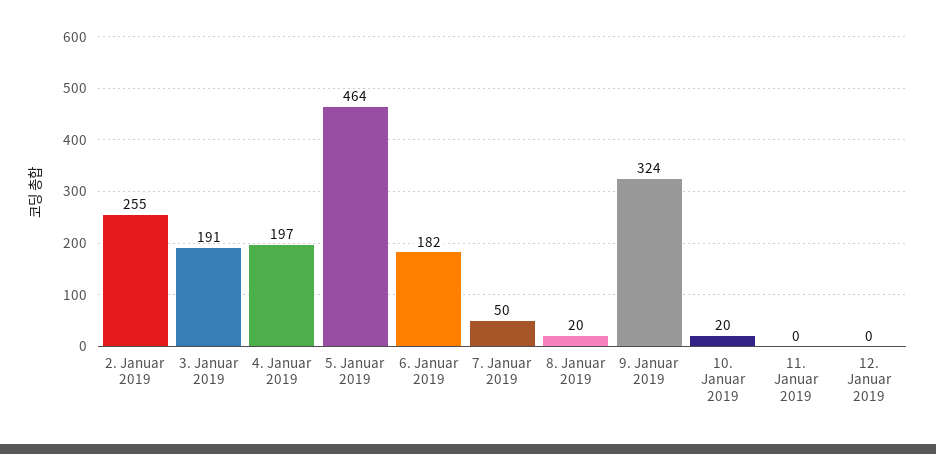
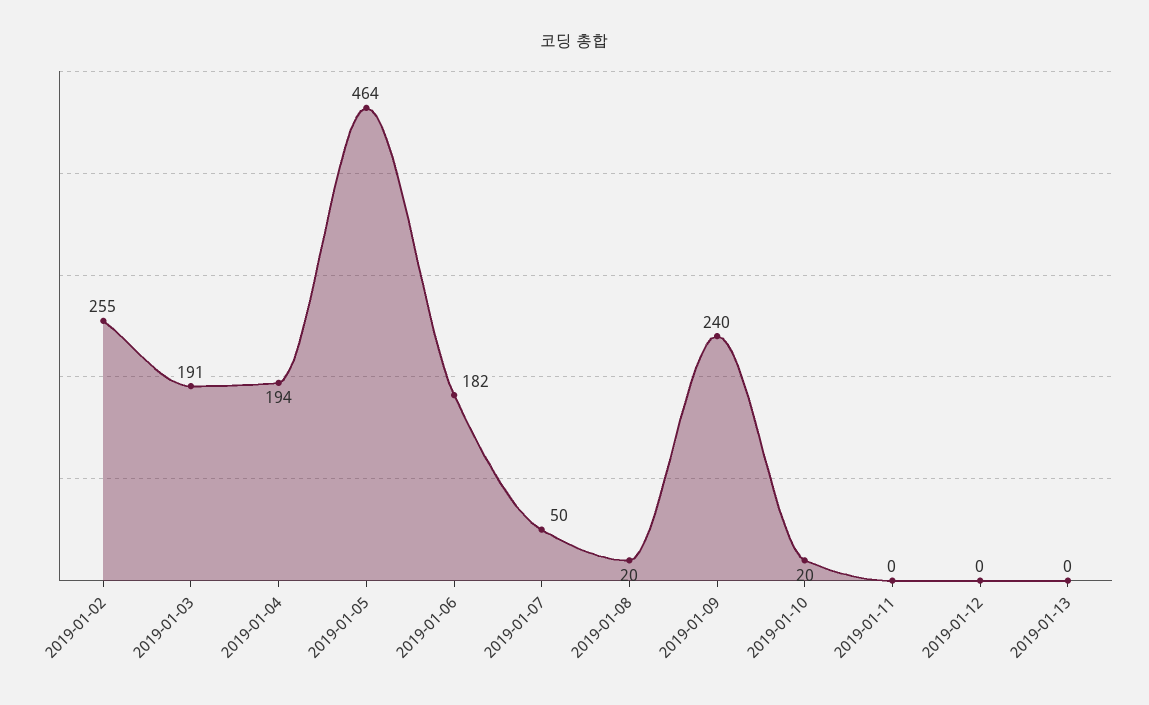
4. Januar 2019: 197 -> 194
9. Januar 2019: 324 -> 240
2019-01-13: none -> 0

